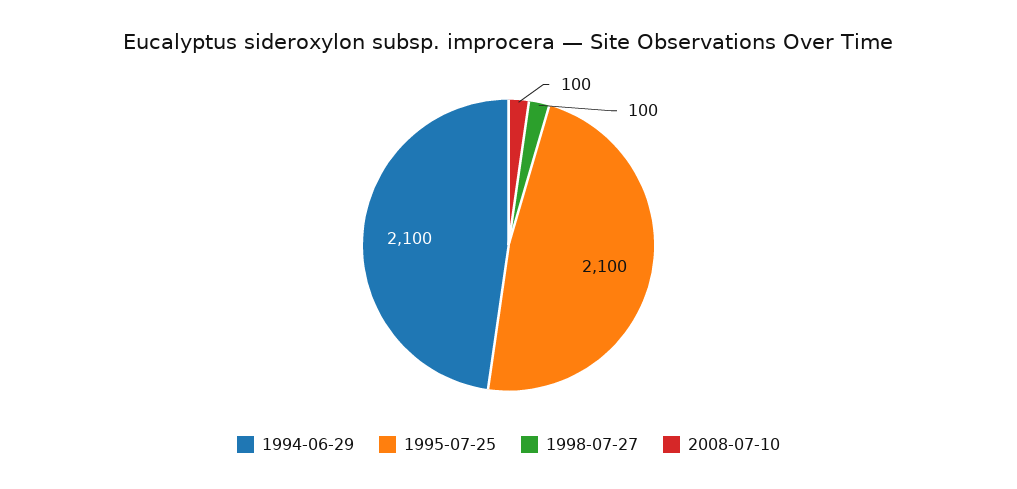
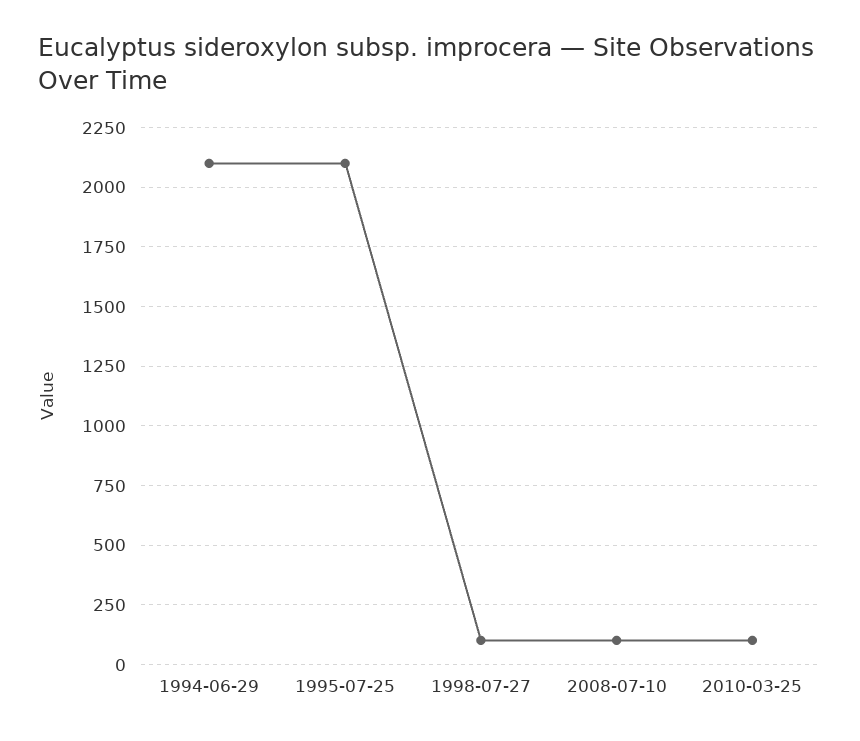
2010-03-25: none -> 100

